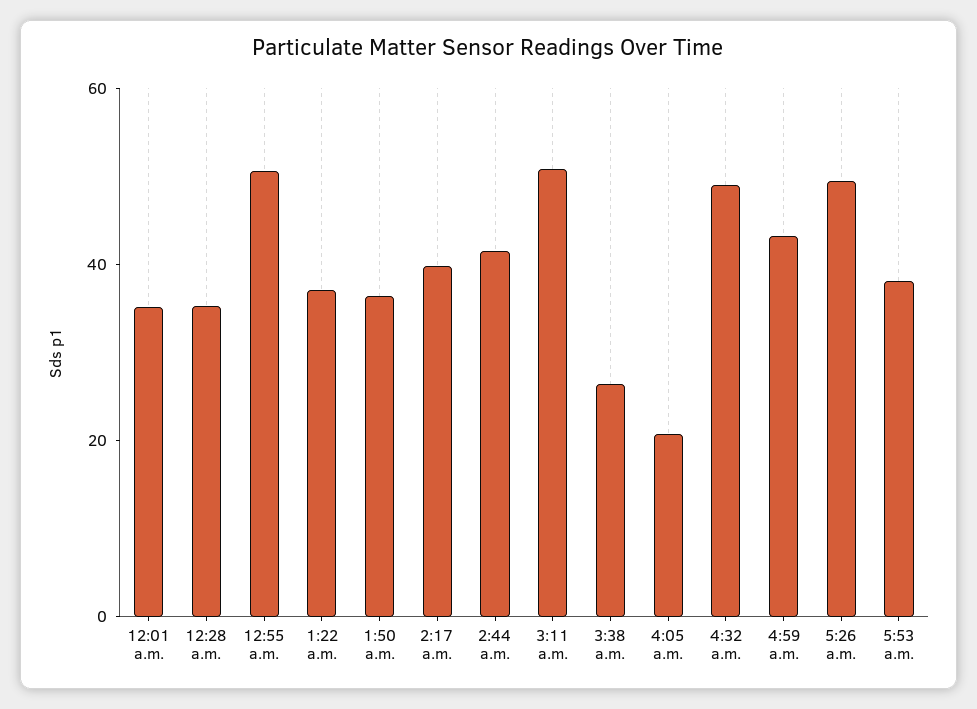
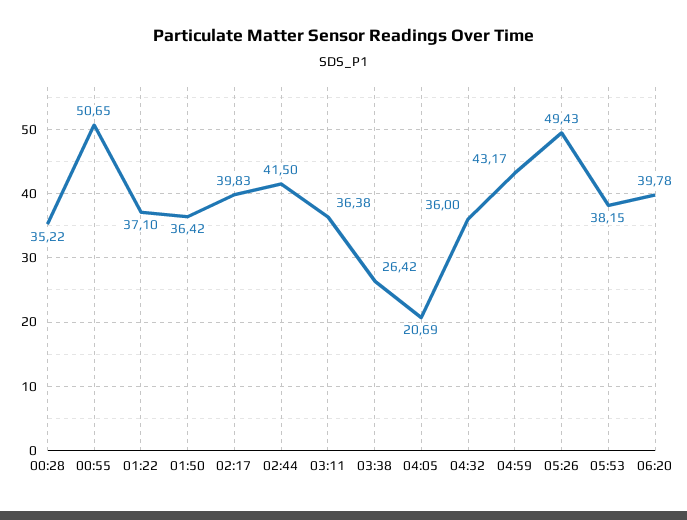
12:01 a.m.: 35 -> none
3:11 a.m.: 50 -> 36.38
4:32 a.m.: 50 -> 36
06:20: none -> 39.78

